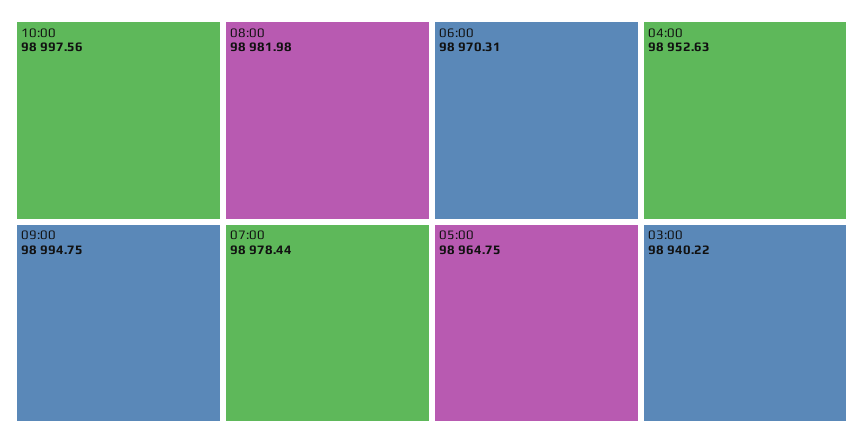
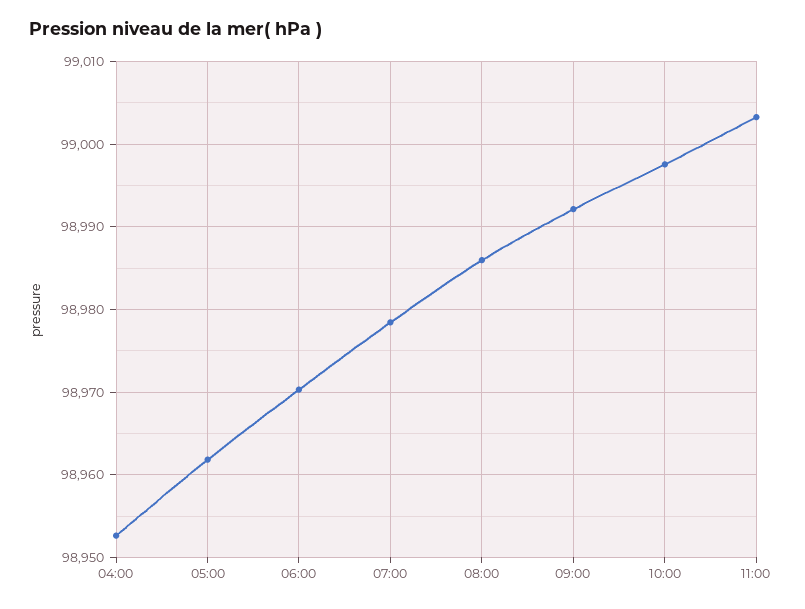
09:00: 98994.75 -> 98992
08:00: 98981.98 -> 98986
05:00: 98964.75 -> 98962
03:00: 98940.22 -> none
11:00: none -> 99003

